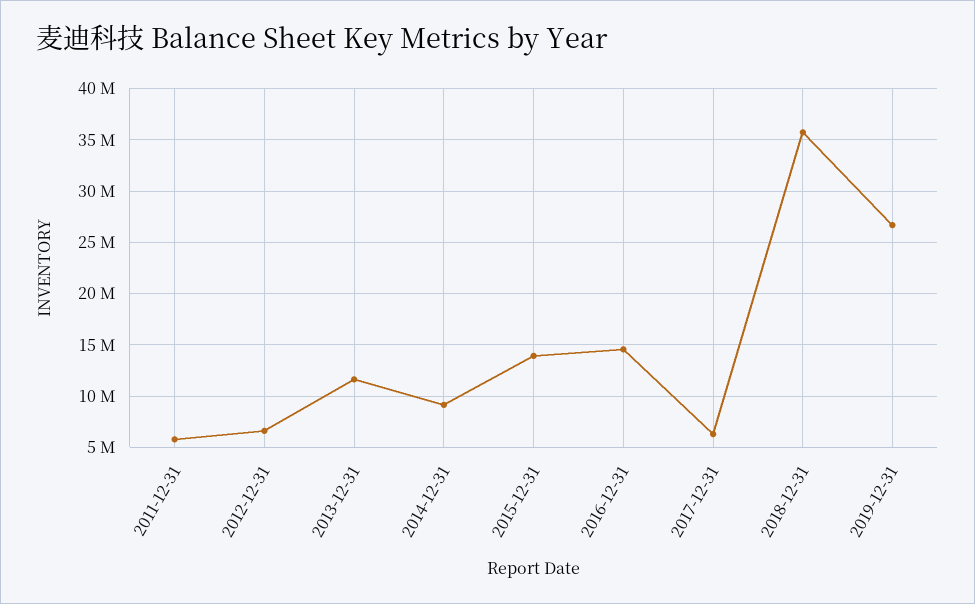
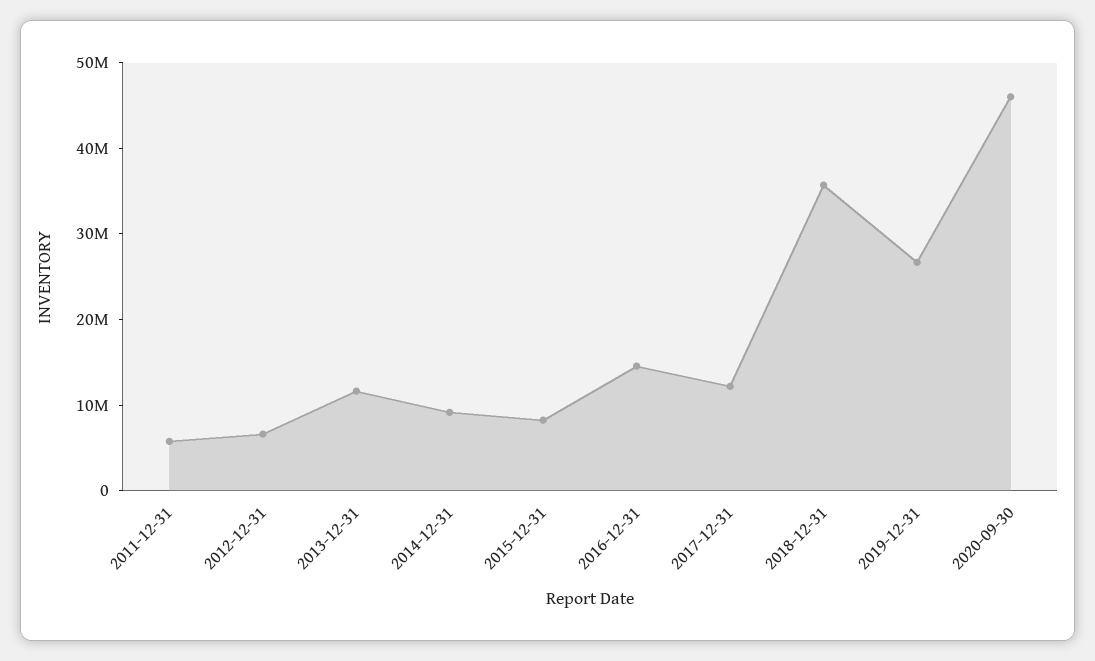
2015-12-31: 14000000 -> 8000000
2017-12-31: 6000000 -> 12000000
2020-09-30: none -> 46000000

